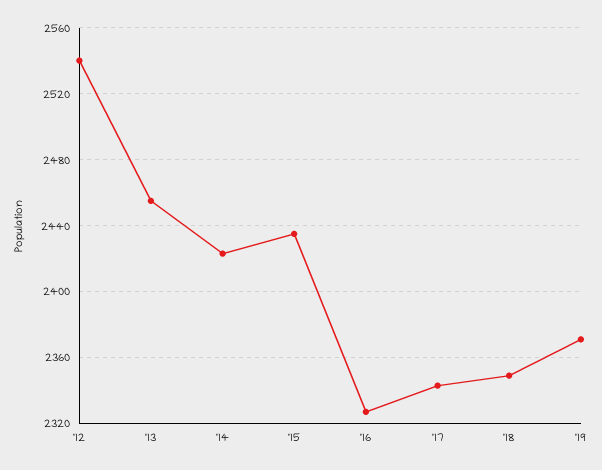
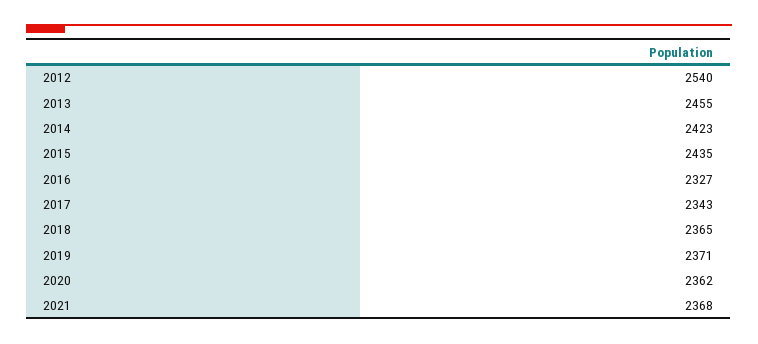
'18: 2350 -> 2365
2020: none -> 2362
2021: none -> 2368

